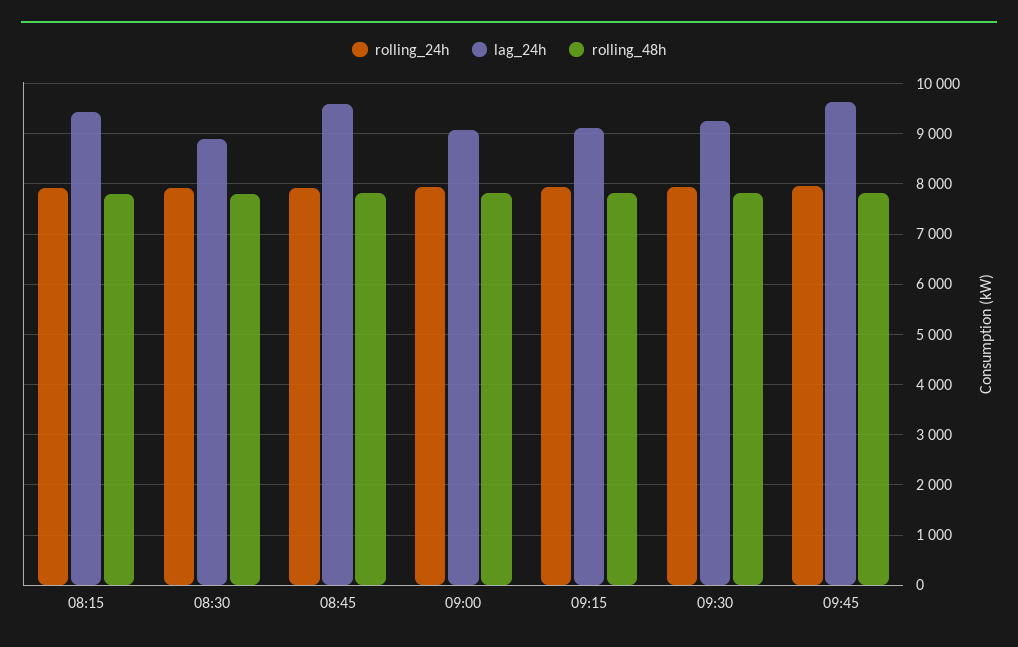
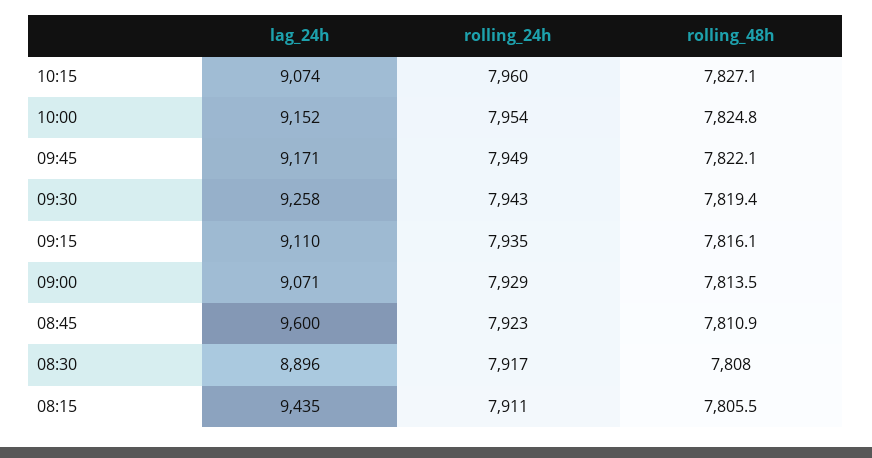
lag_24h, 09:45: 9600 -> 9171
lag_24h, 10:15: none -> 9074
rolling_24h, 10:15: none -> 7960
rolling_48h, 10:15: none -> 7827.1
lag_24h, 10:00: none -> 9152
rolling_24h, 10:00: none -> 7954
rolling_48h, 10:00: none -> 7824.8

